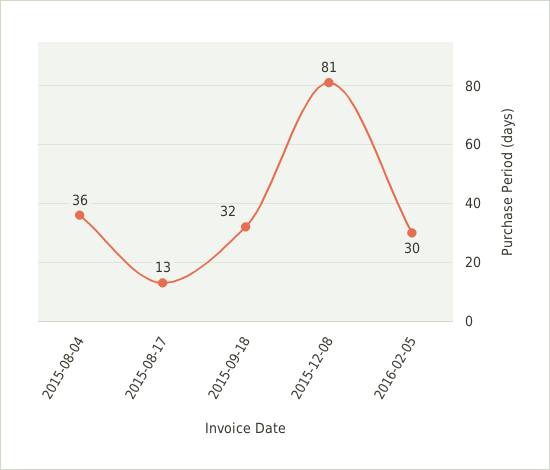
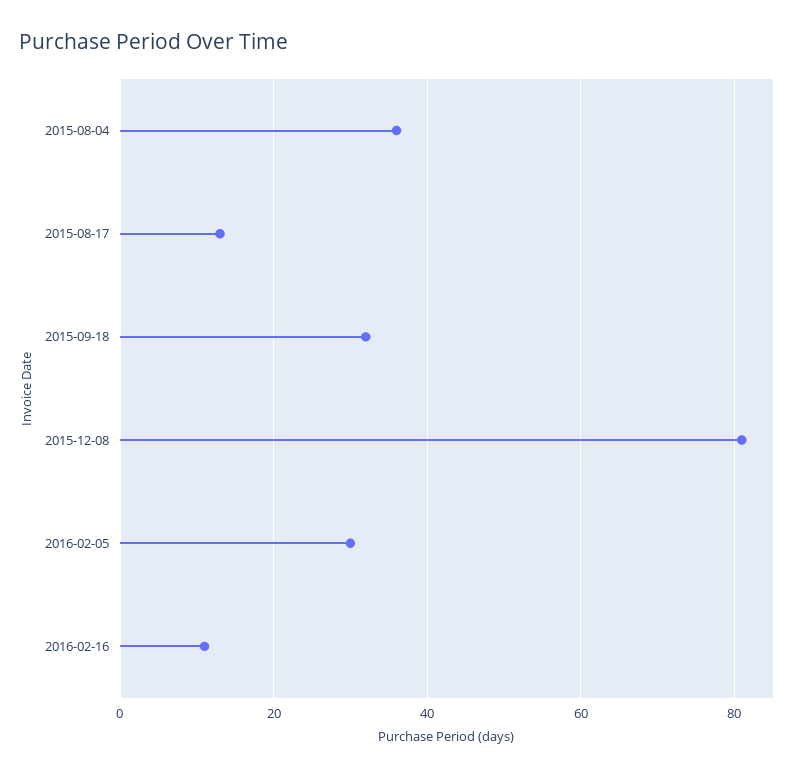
2016-02-16: none -> 10

